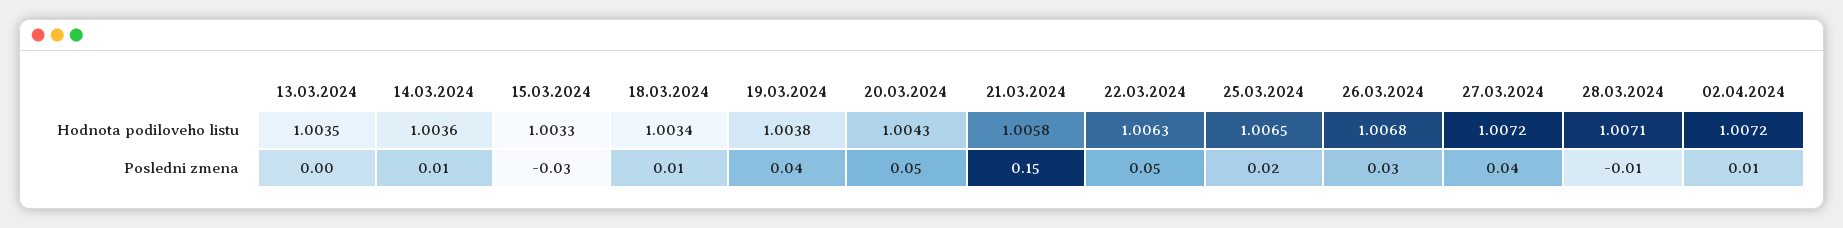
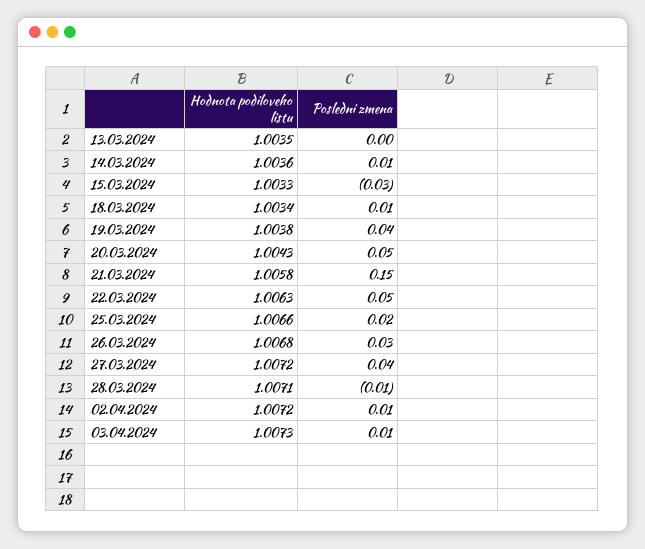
25.03.2024, Hodnota podiloveho listu: 1.0065 -> 1.0066
03.04.2024, Hodnota podiloveho listu: none -> 1.0073
03.04.2024, Posledni zmena: none -> 0.01

